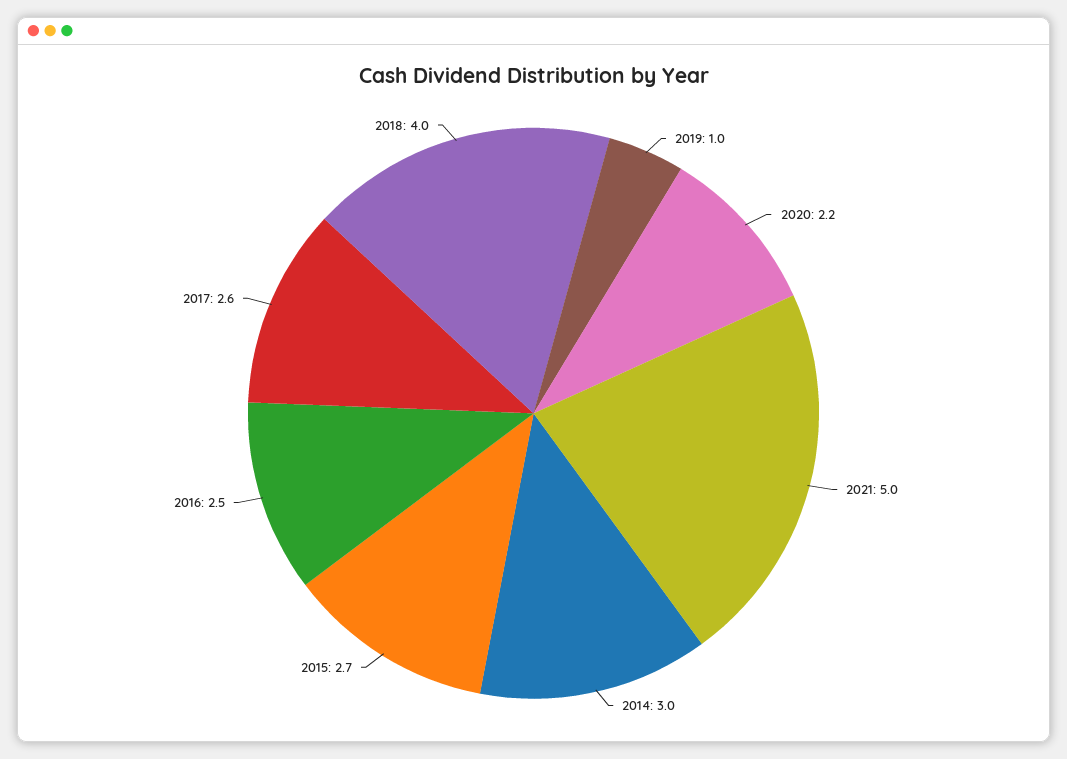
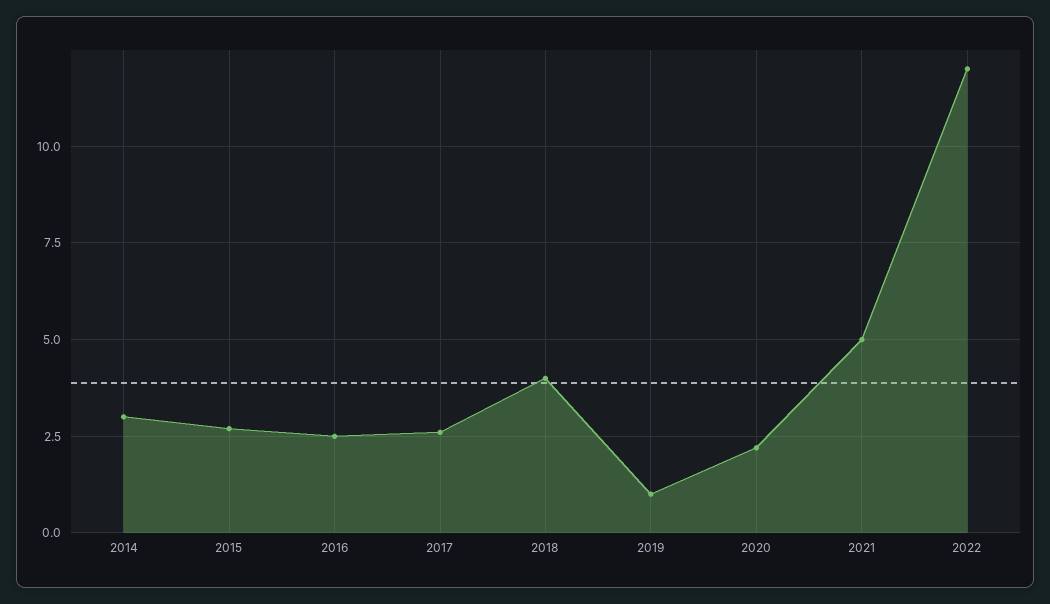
2022: none -> 12

